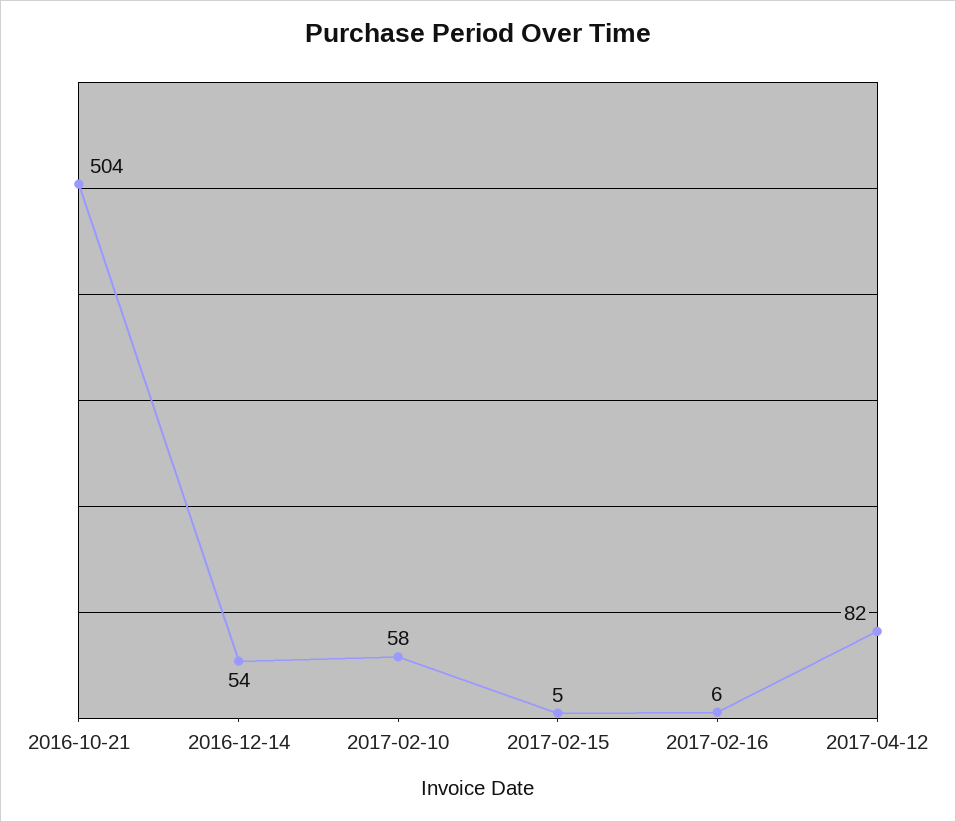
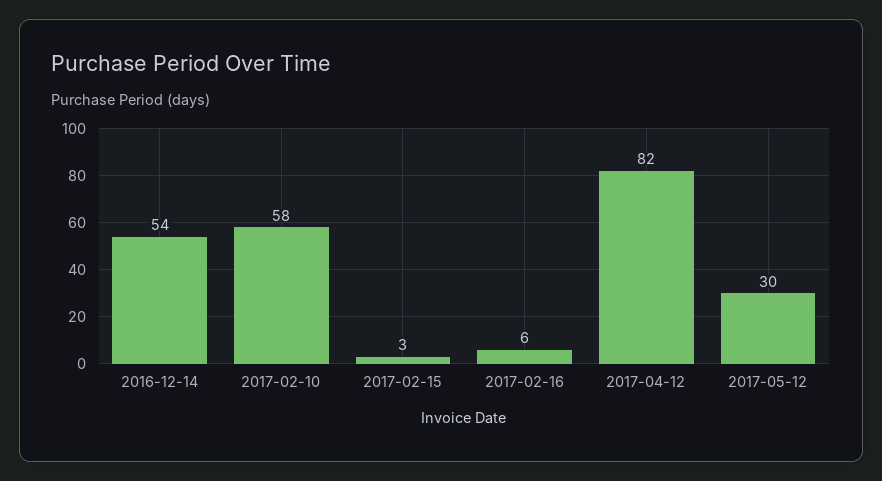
2016-10-21: 504 -> none
2017-02-15: 5 -> 3
2017-05-12: none -> 30

